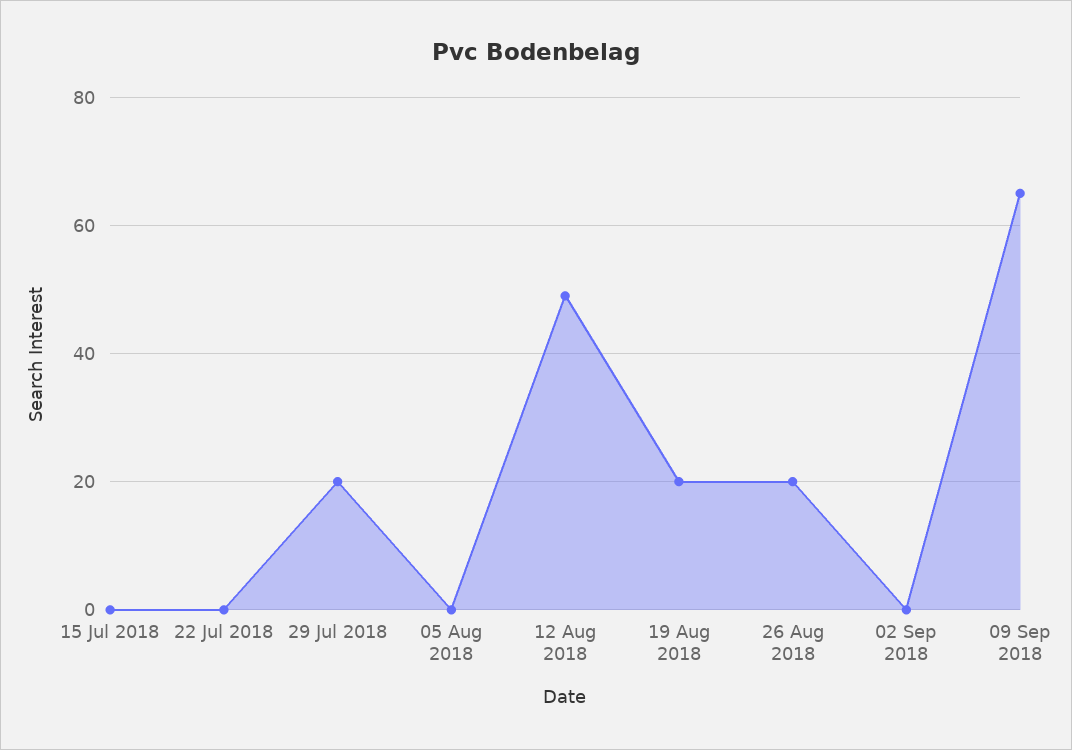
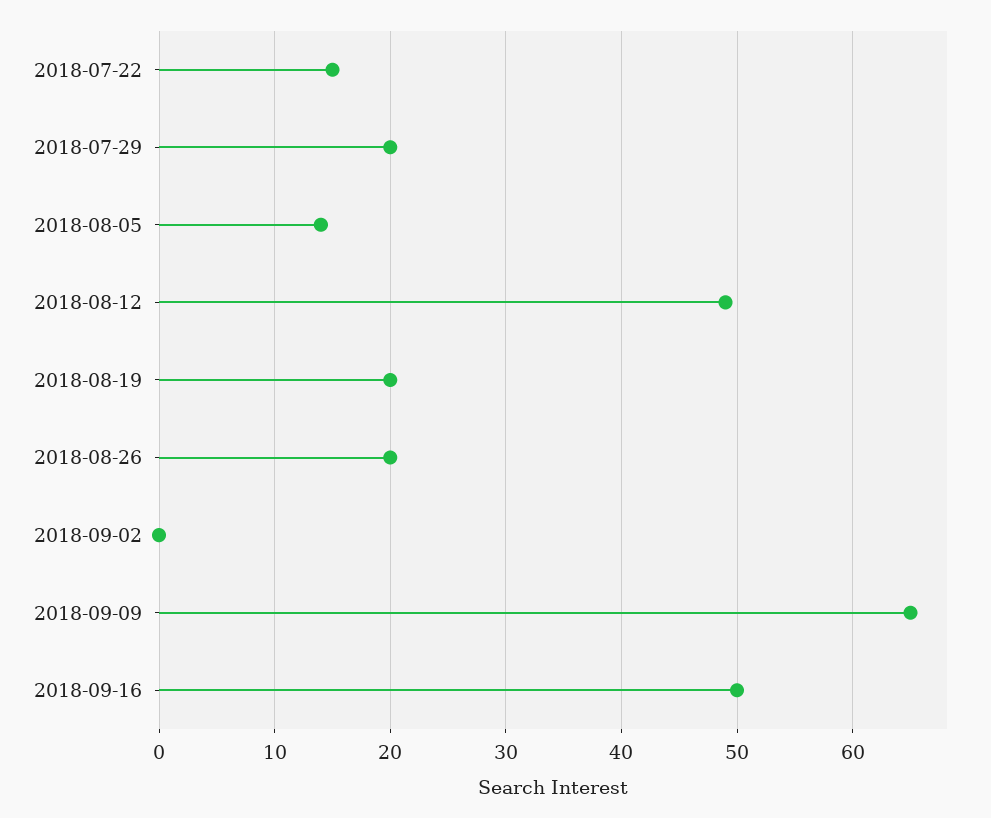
15 Jul 2018: 0 -> none
22 Jul 2018: 0 -> 15
05 Aug 2018: 0 -> 14
2018-09-16: none -> 50

